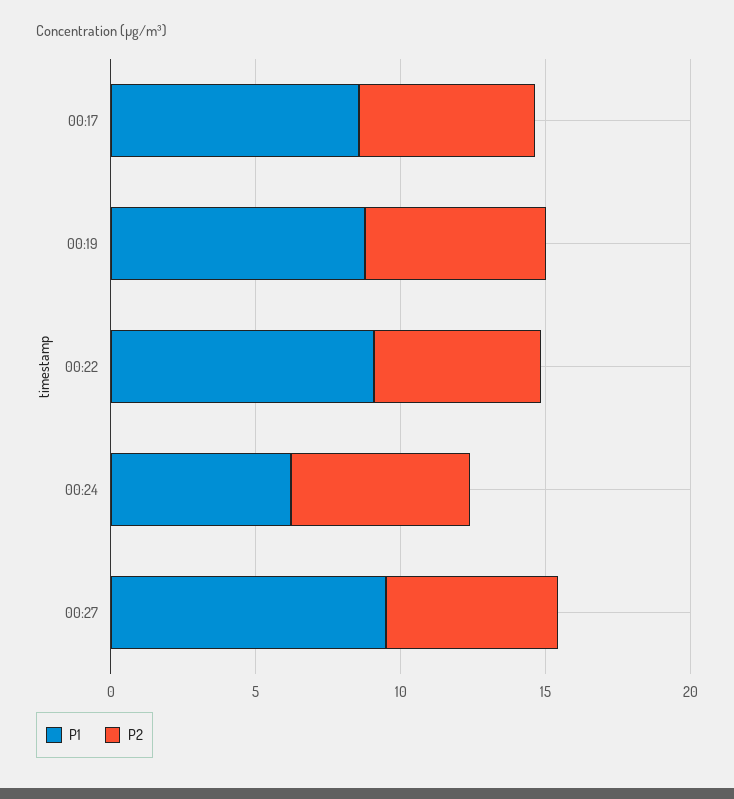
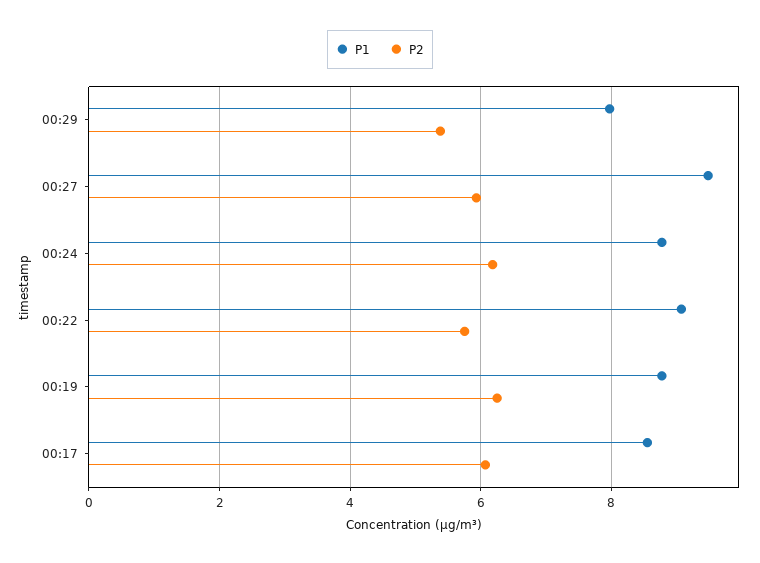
P1, 00:24: 6 -> 8.8
P1, 00:29: none -> 8
P2, 00:29: none -> 5.4

